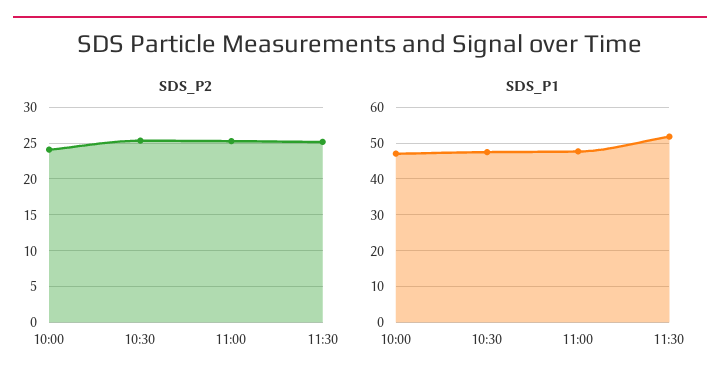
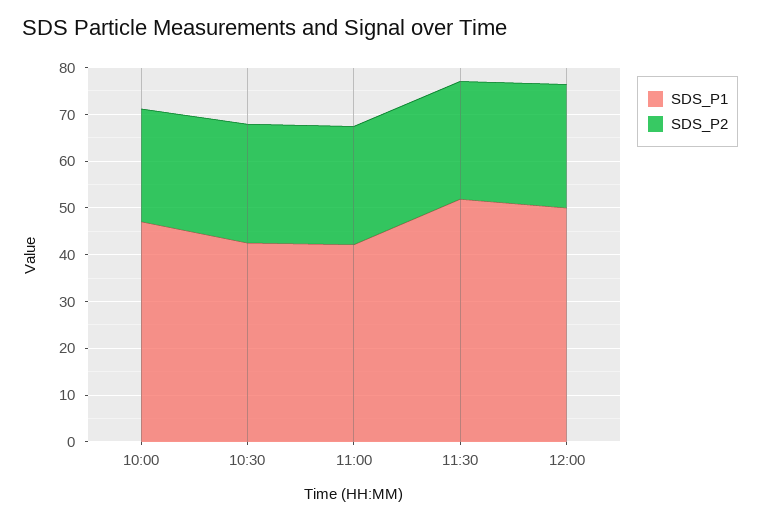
SDS_P1, 10:30: 48 -> 42
SDS_P1, 11:00: 48 -> 42
SDS_P1, 12:00: none -> 50
SDS_P2, 12:00: none -> 26

